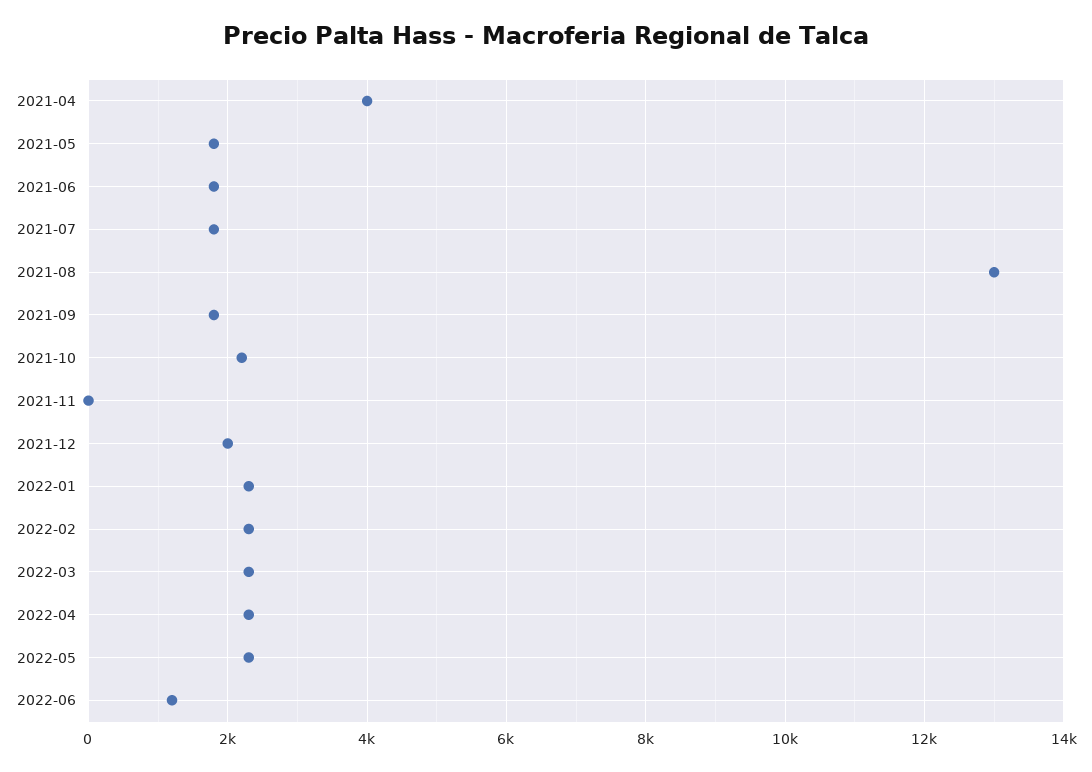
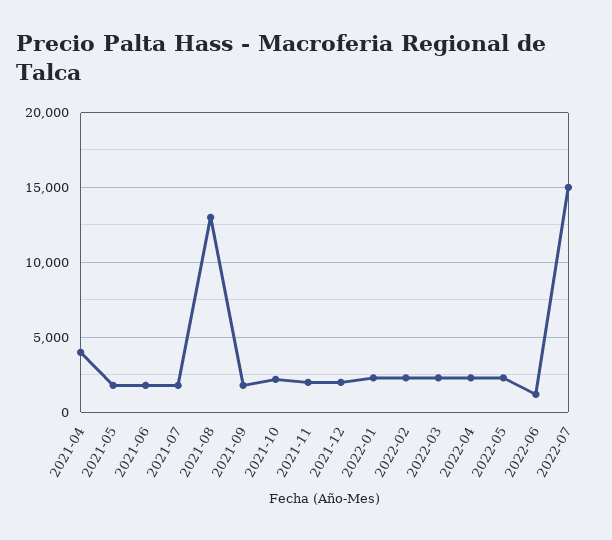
2021-11: 0 -> 2000
2022-07: none -> 15000

